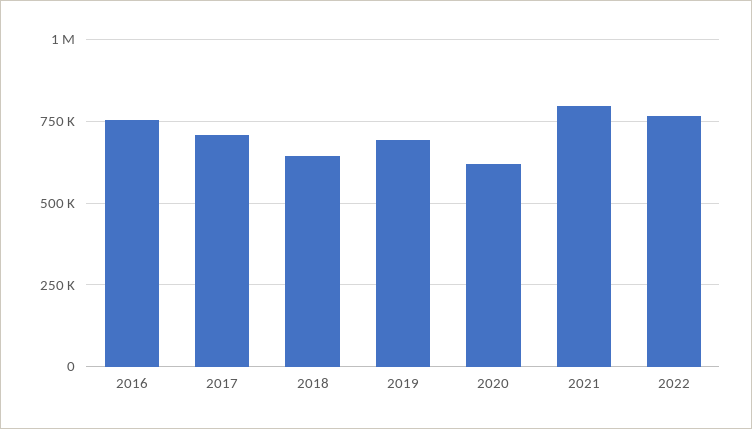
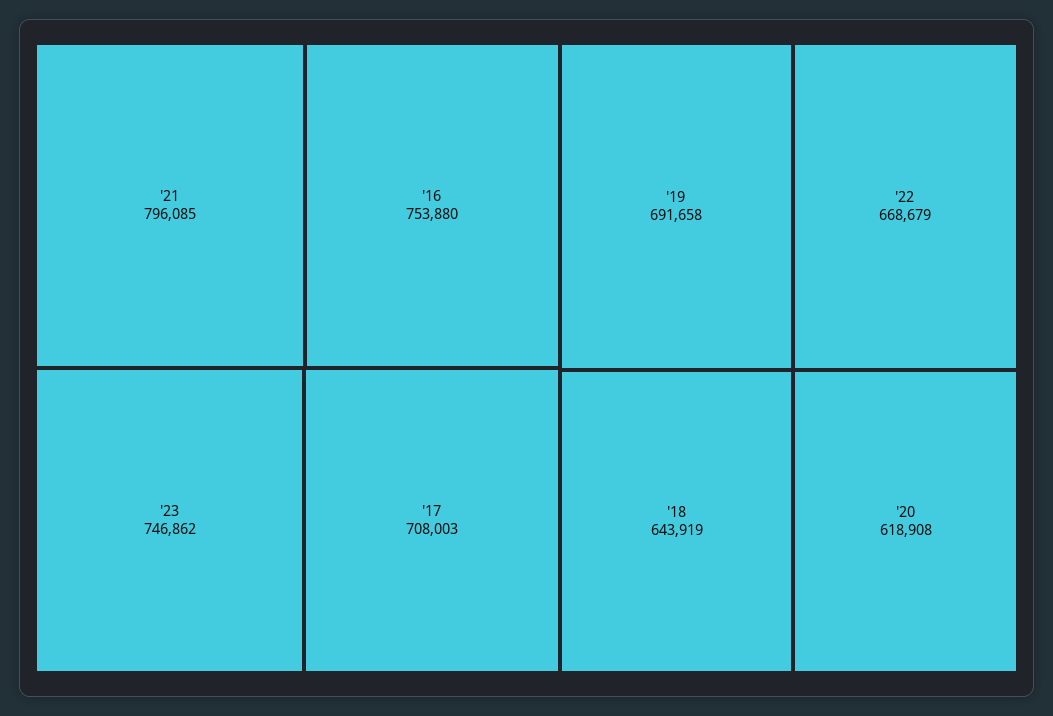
2022: 775000 -> 668679
'23: none -> 746862

